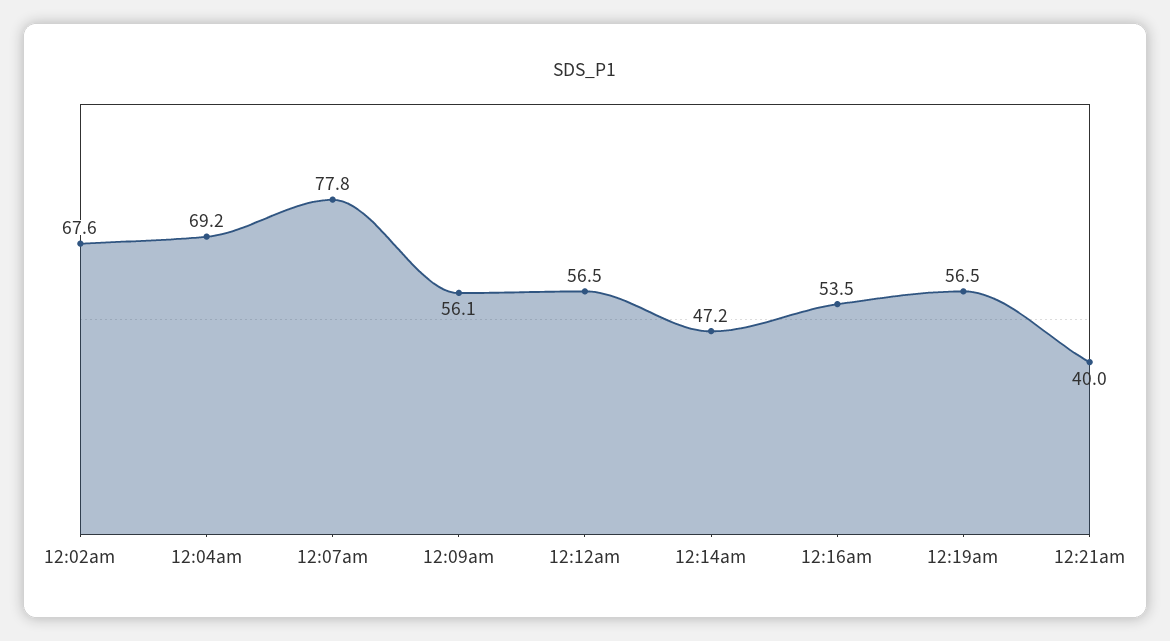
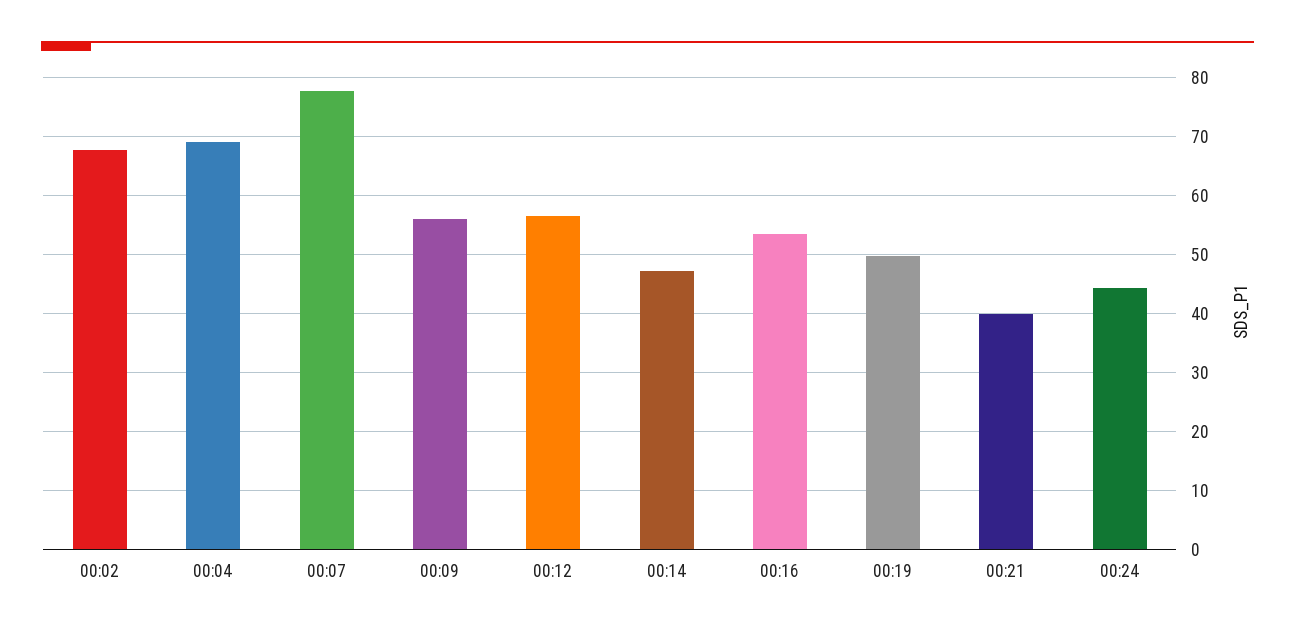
12:19am: 56.5 -> 50
00:24: none -> 44

